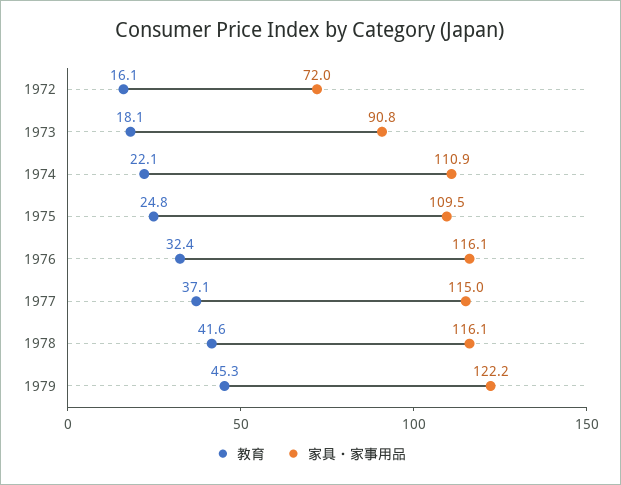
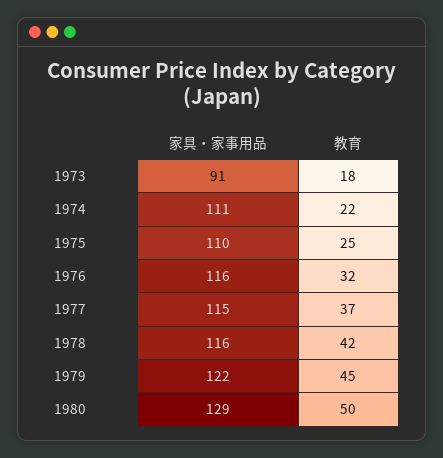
教育, 1972: 16.1 -> none
家具・家事用品, 1972: 72 -> none
家具・家事用品, 1980: none -> 129
教育, 1980: none -> 50

